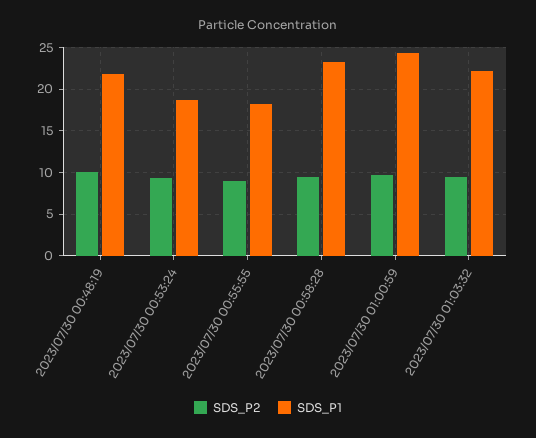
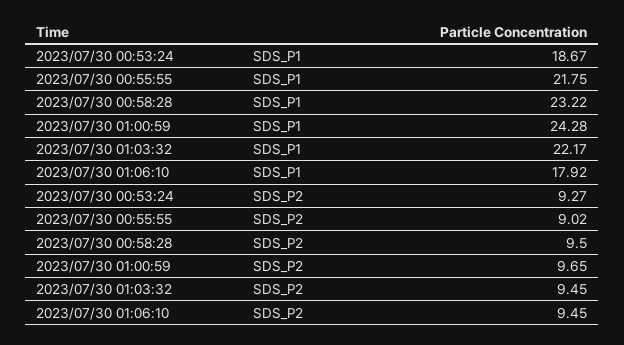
SDS_P2, 2023/07/30 00:48:19: 10 -> none
SDS_P1, 2023/07/30 00:48:19: 22 -> none
SDS_P1, 2023/07/30 00:55:55: 18 -> 21.75
SDS_P1, 2023/07/30 01:06:10: none -> 17.92
SDS_P2, 2023/07/30 01:06:10: none -> 9.45

